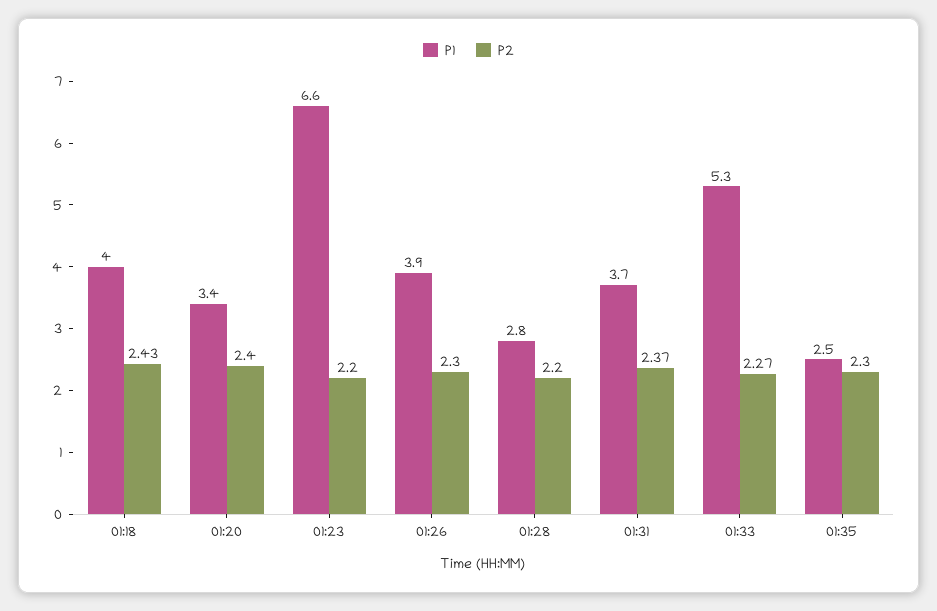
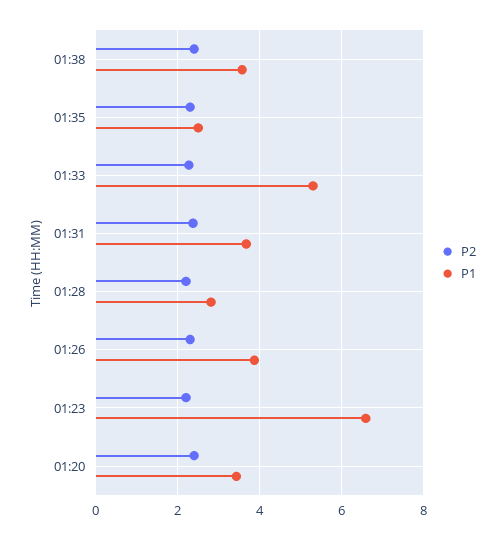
P1, 01:18: 4 -> none
P2, 01:18: 2.43 -> none
P2, 01:38: none -> 2.4
P1, 01:38: none -> 3.6

